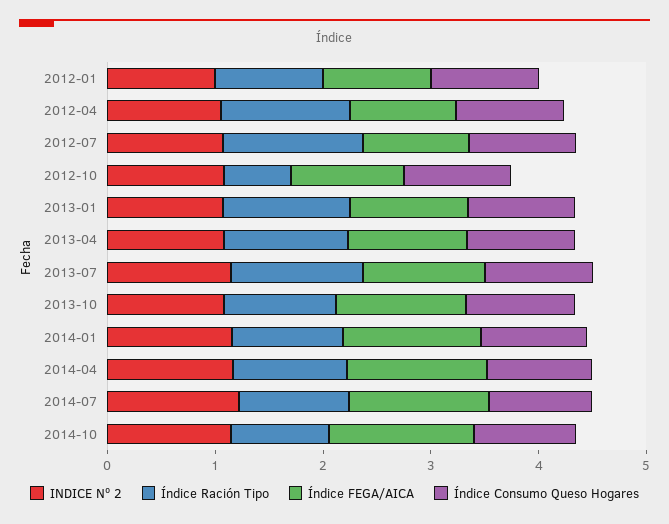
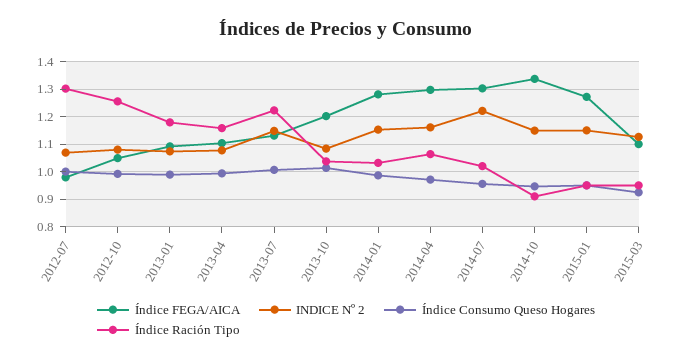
INDICE Nº 2, 2012-01: 1 -> none
Índice Ración Tipo, 2012-01: 1 -> none
Índice FEGA/AICA, 2012-01: 1 -> none
Índice Consumo Queso Hogares, 2012-01: 1 -> none
INDICE Nº 2, 2012-04: 1 -> none
Índice Ración Tipo, 2012-04: 1.2 -> none
Índice FEGA/AICA, 2012-04: 1 -> none
Índice Consumo Queso Hogares, 2012-04: 1 -> none
Índice Ración Tipo, 2012-10: 0.6 -> 1.25
Índice FEGA/AICA, 2015-01: none -> 1.275
INDICE Nº 2, 2015-01: none -> 1.15
Índice Consumo Queso Hogares, 2015-01: none -> 0.95
Índice Ración Tipo, 2015-01: none -> 0.95
Índice FEGA/AICA, 2015-03: none -> 1.1
INDICE Nº 2, 2015-03: none -> 1.125
Índice Consumo Queso Hogares, 2015-03: none -> 0.925
Índice Ración Tipo, 2015-03: none -> 0.95

